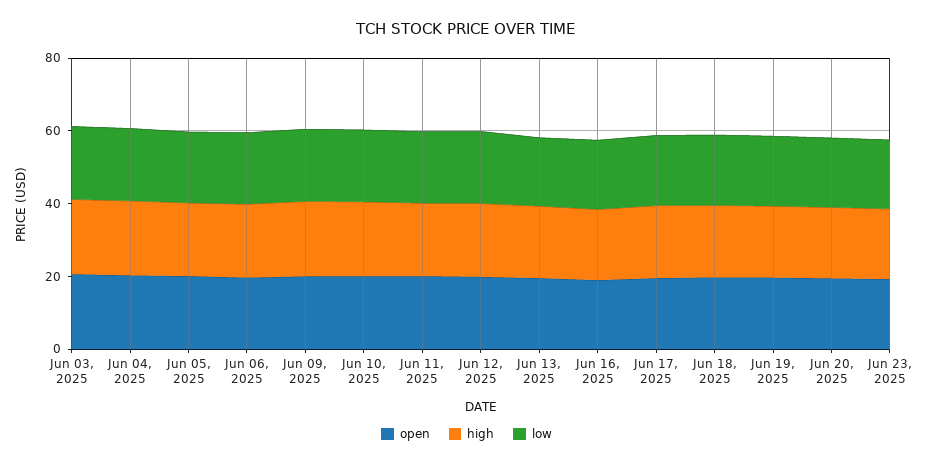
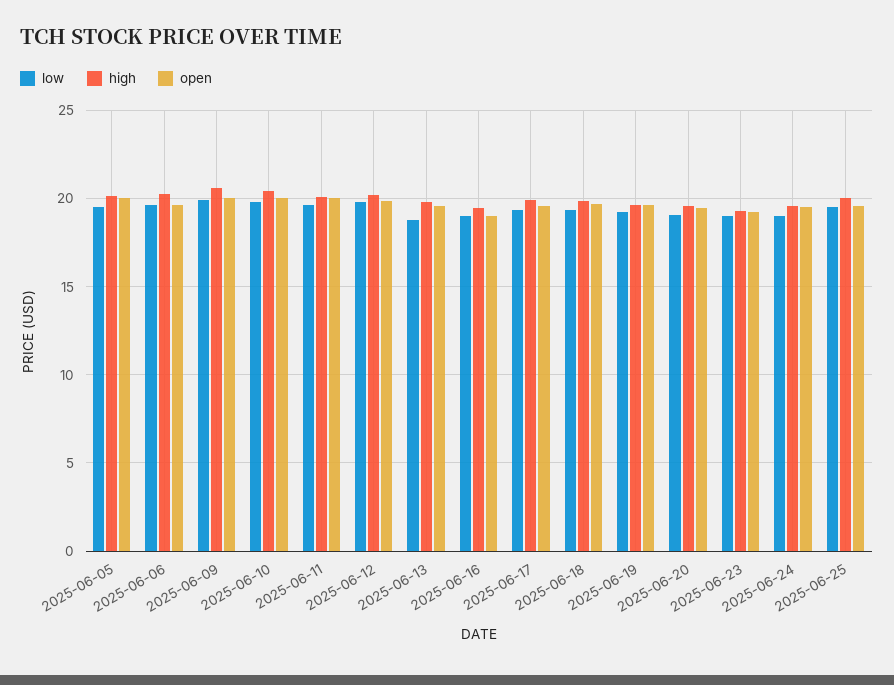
open, Jun 03, 2025: 20 -> none
high, Jun 03, 2025: 20 -> none
low, Jun 03, 2025: 20 -> none
open, Jun 04, 2025: 20 -> none
high, Jun 04, 2025: 20 -> none
low, Jun 04, 2025: 20 -> none
low, 2025-06-24: none -> 19
high, 2025-06-24: none -> 19.5
open, 2025-06-24: none -> 19.5
low, 2025-06-25: none -> 19.5
high, 2025-06-25: none -> 20
open, 2025-06-25: none -> 19.5

